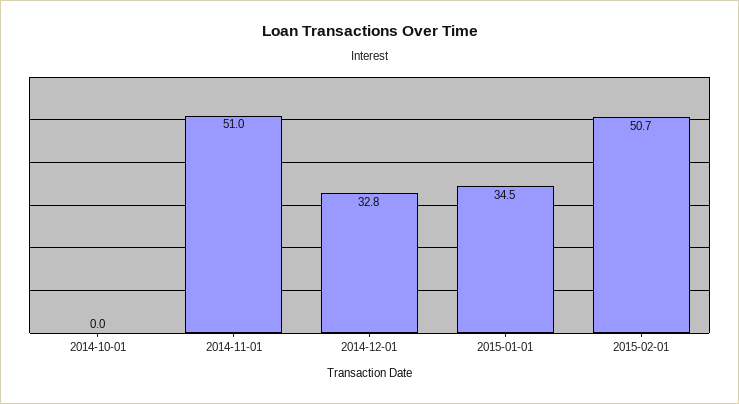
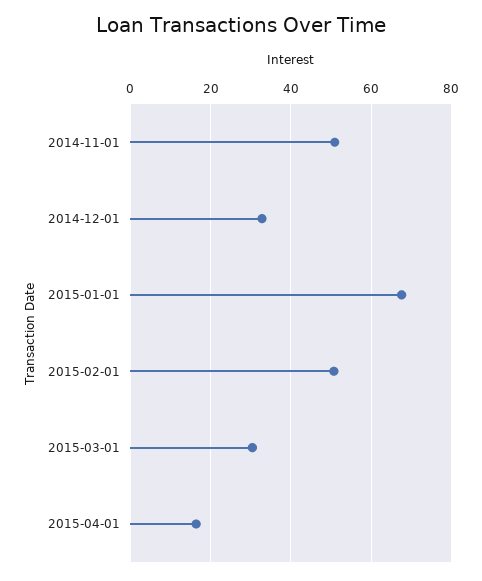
2014-10-01: 0 -> none
2015-01-01: 34.5 -> 68
2015-03-01: none -> 30
2015-04-01: none -> 16

